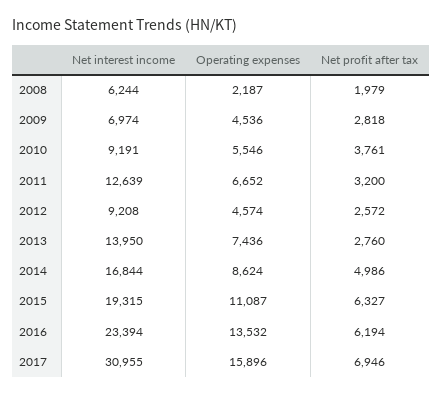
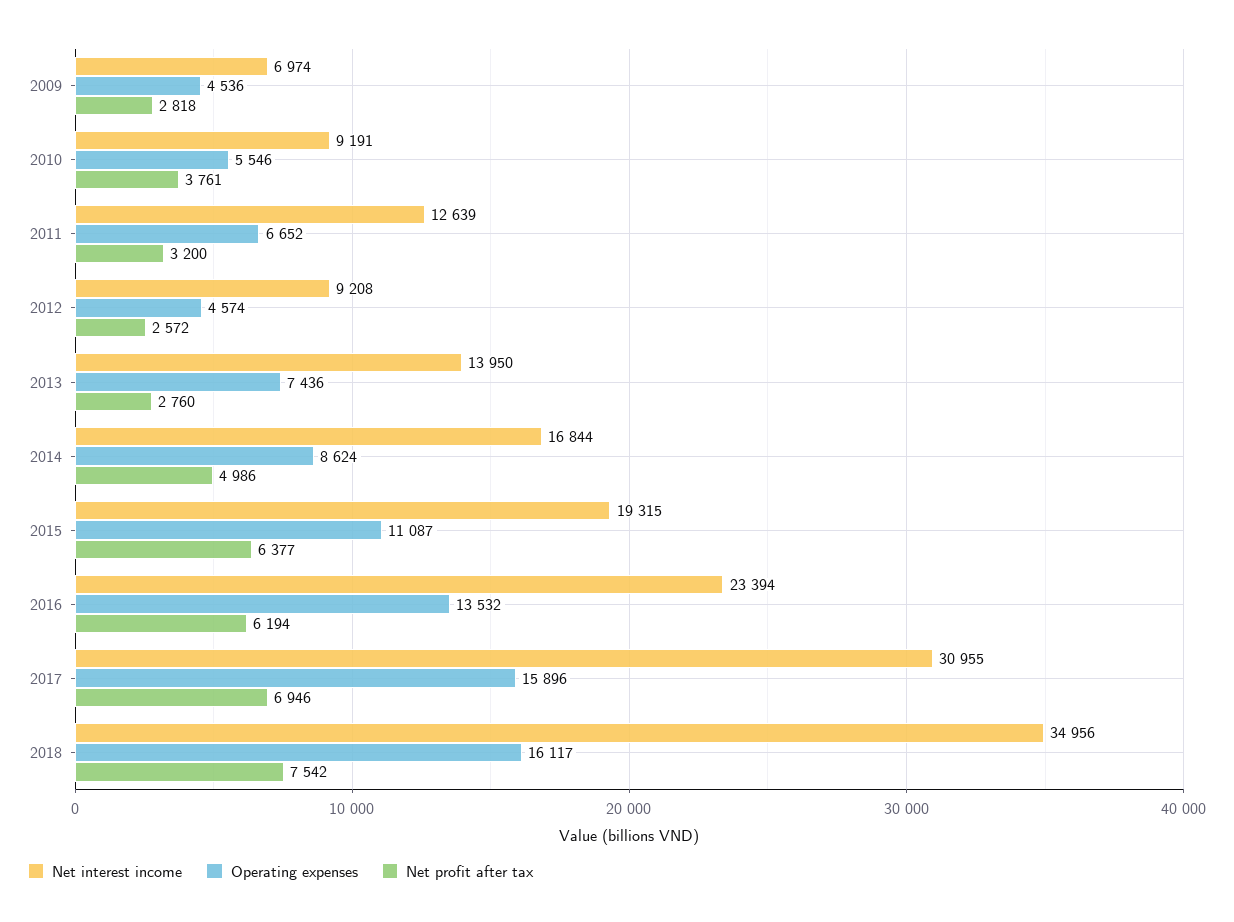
Net interest income, 2008: 6244 -> none
Operating expenses, 2008: 2187 -> none
Net profit after tax, 2008: 1979 -> none
Net profit after tax, 2015: 6327 -> 6377
Net interest income, 2018: none -> 34956
Operating expenses, 2018: none -> 16117
Net profit after tax, 2018: none -> 7542

